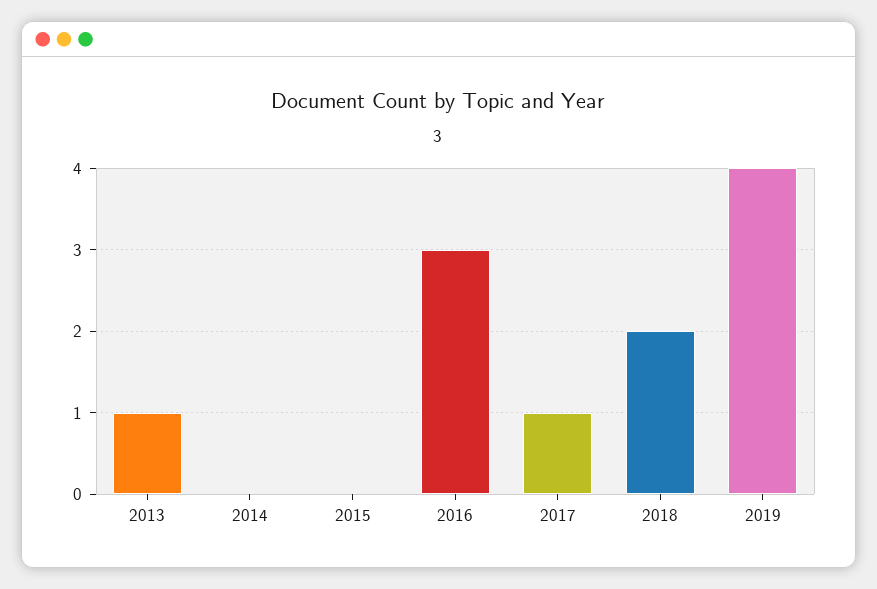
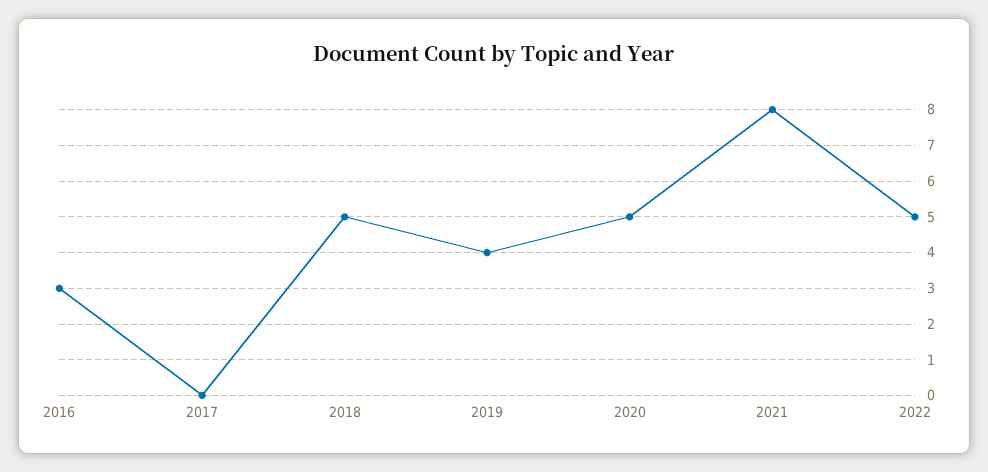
2013: 1 -> none
2014: 0 -> none
2015: 0 -> none
2017: 1 -> 0
2018: 2 -> 5
2020: none -> 5
2021: none -> 8
2022: none -> 5

